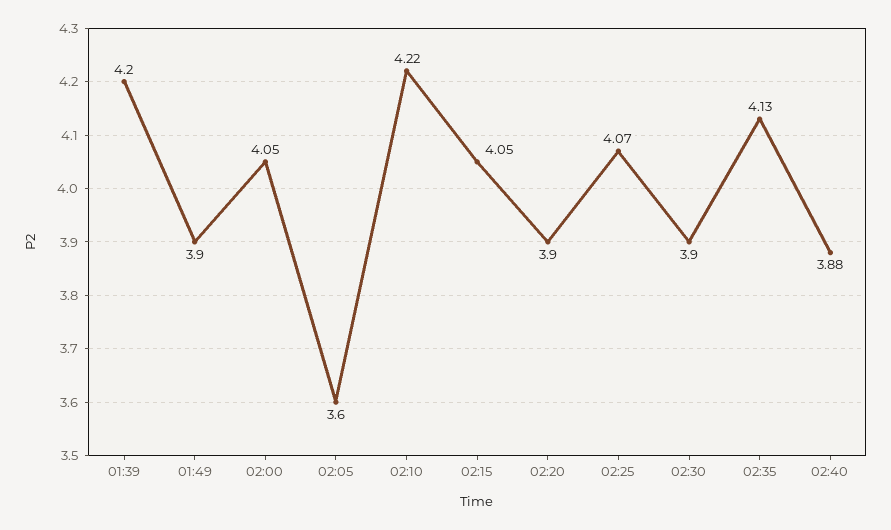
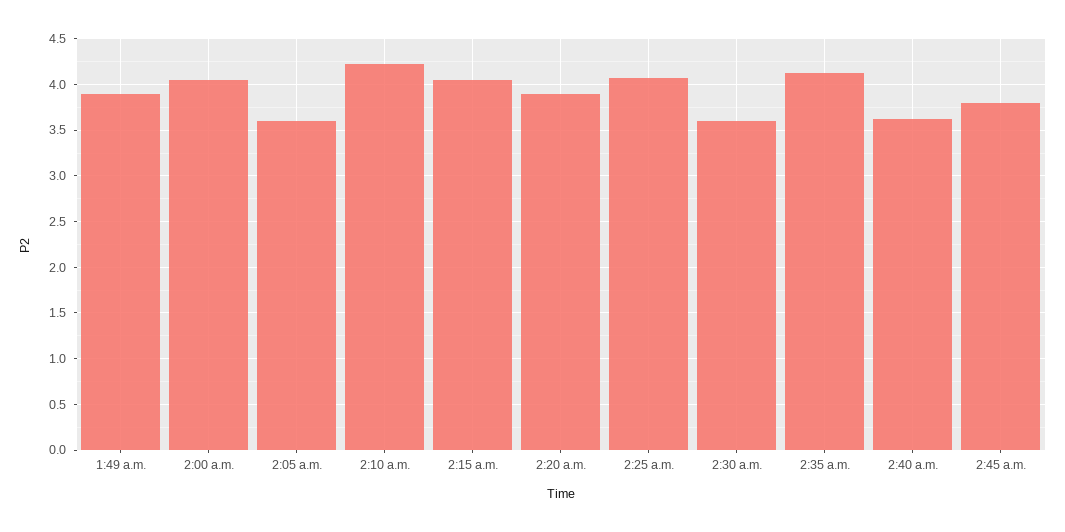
01:39: 4.2 -> none
02:30: 3.9 -> 3.6
02:40: 3.88 -> 3.6
2:45 a.m.: none -> 3.8

